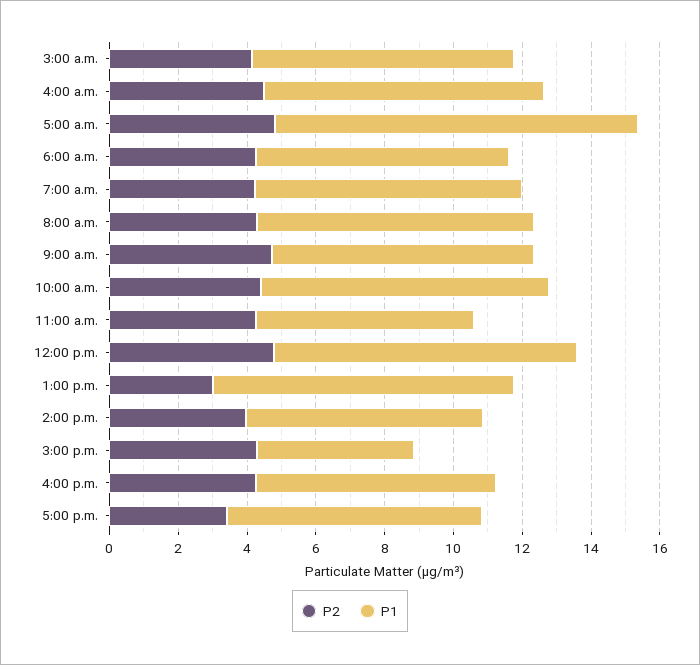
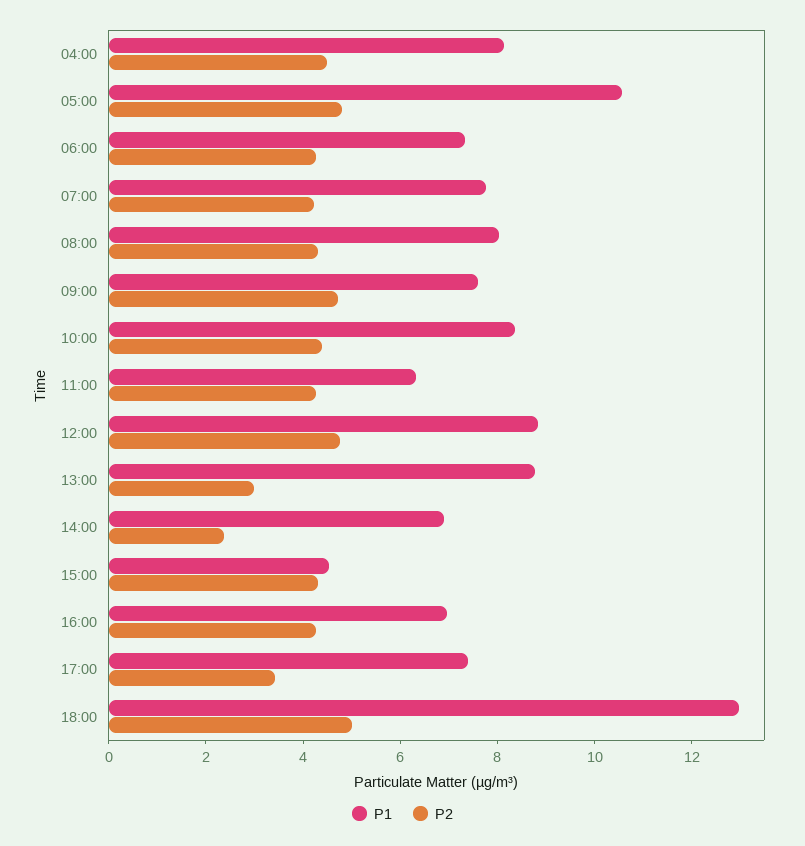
P2, 3:00 a.m.: 4 -> none
P1, 3:00 a.m.: 7.5 -> none
P2, 2:00 p.m.: 4 -> 2.5
P1, 18:00: none -> 13
P2, 18:00: none -> 5

